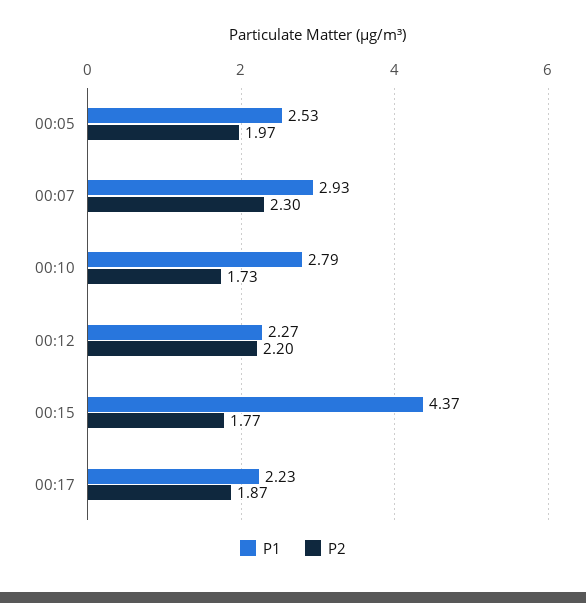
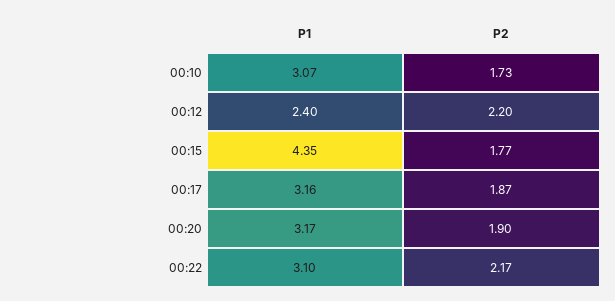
P1, 00:05: 2.53 -> none
P2, 00:05: 1.97 -> none
P1, 00:07: 2.93 -> none
P2, 00:07: 2.3 -> none
P1, 00:10: 2.79 -> 3.07
P1, 00:12: 2.27 -> 2.4
P1, 00:15: 4.37 -> 4.35
P1, 00:17: 2.23 -> 3.16
P1, 00:20: none -> 3.17
P2, 00:20: none -> 1.9
P1, 00:22: none -> 3.1
P2, 00:22: none -> 2.17

